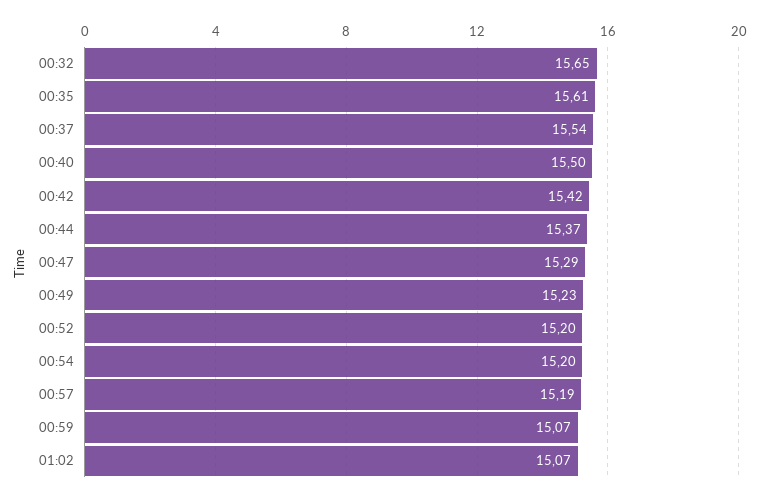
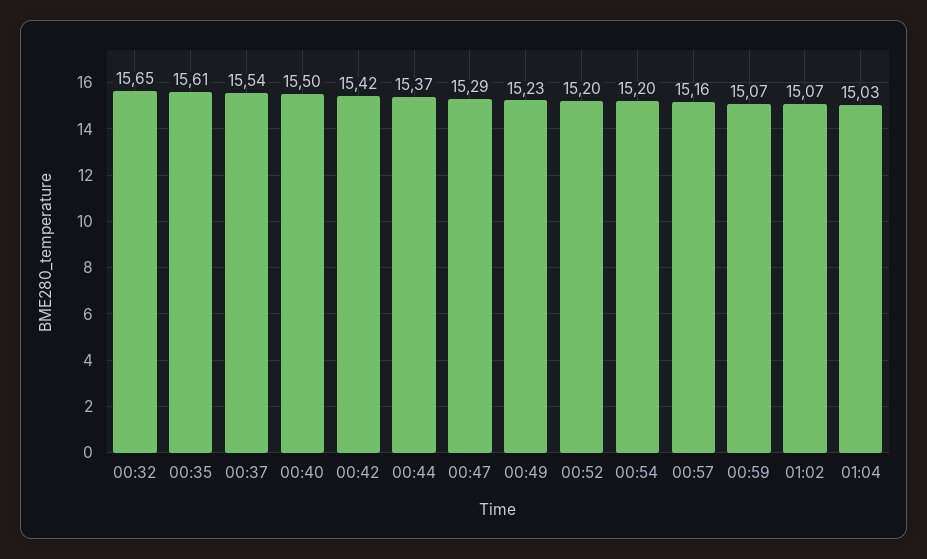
00:57: 15.19 -> 15.16
01:04: none -> 15.03

